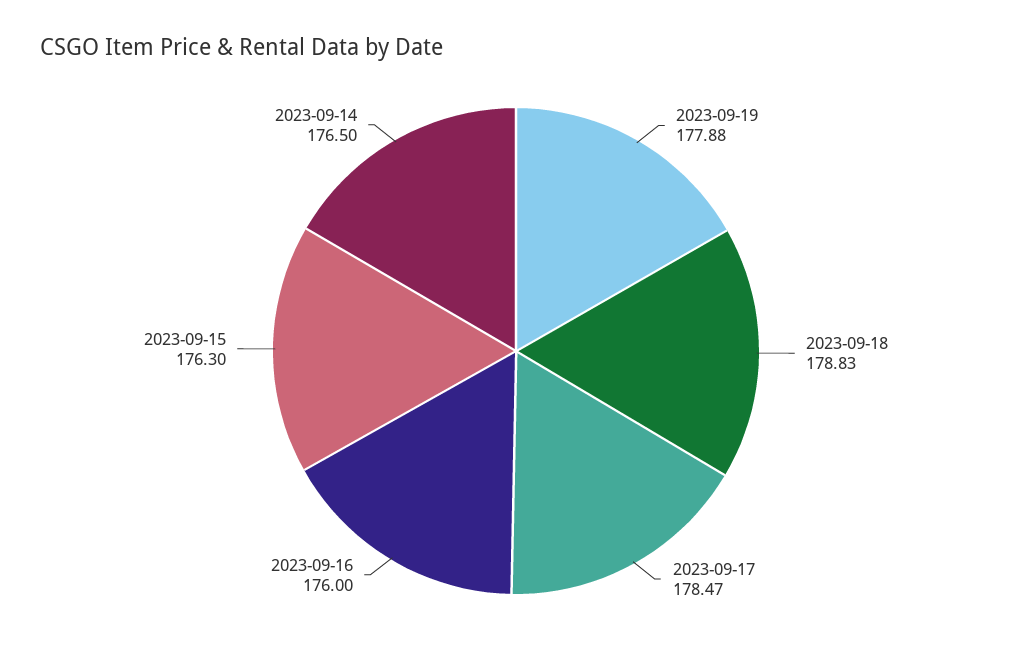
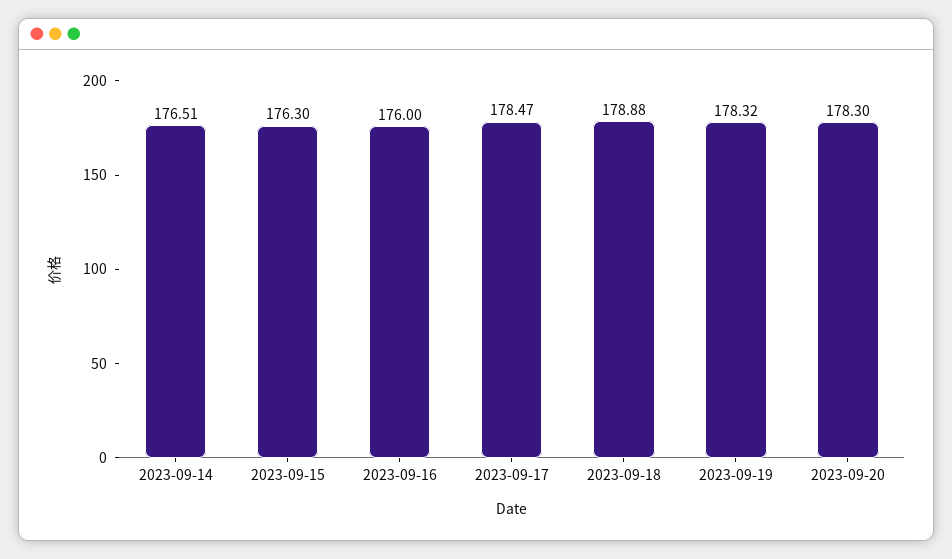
2023-09-19: 177.88 -> 178.32
2023-09-18: 178.83 -> 178.88
2023-09-14: 176.5 -> 176.51
2023-09-20: none -> 178.3

